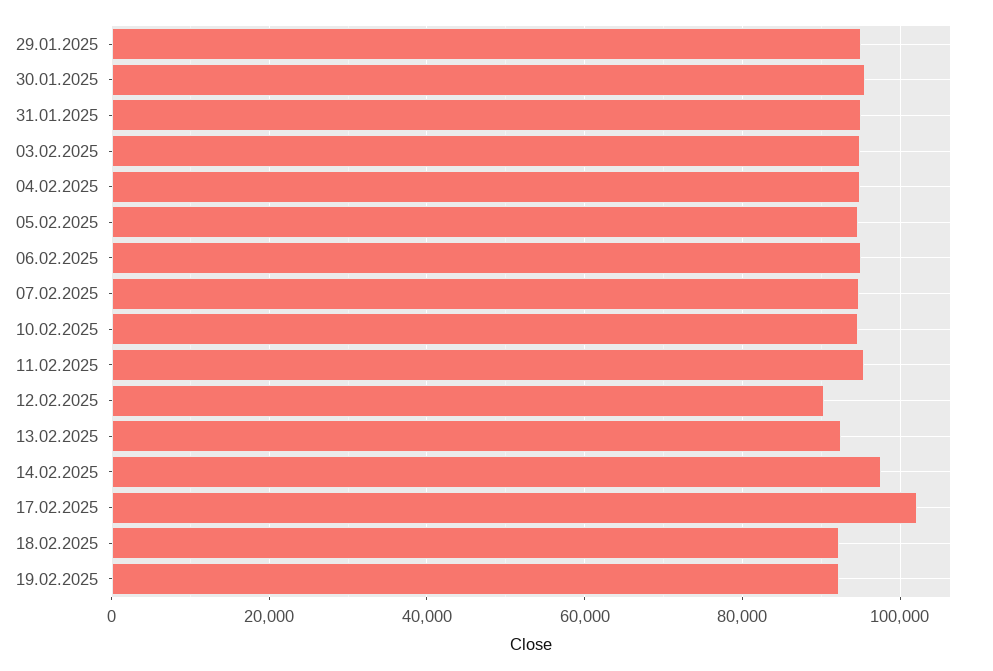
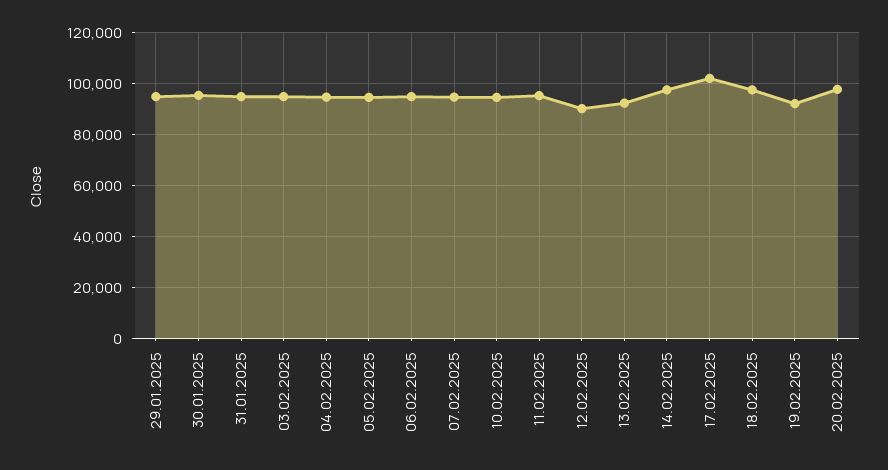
18.02.2025: 92000 -> 97500
20.02.2025: none -> 97500

